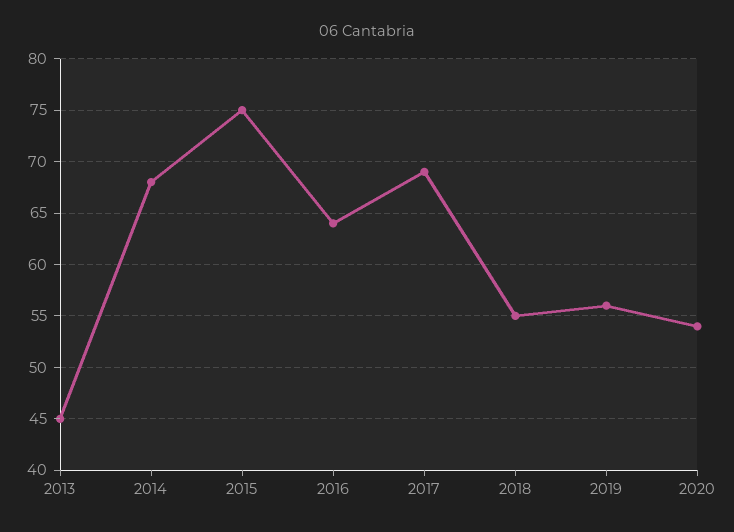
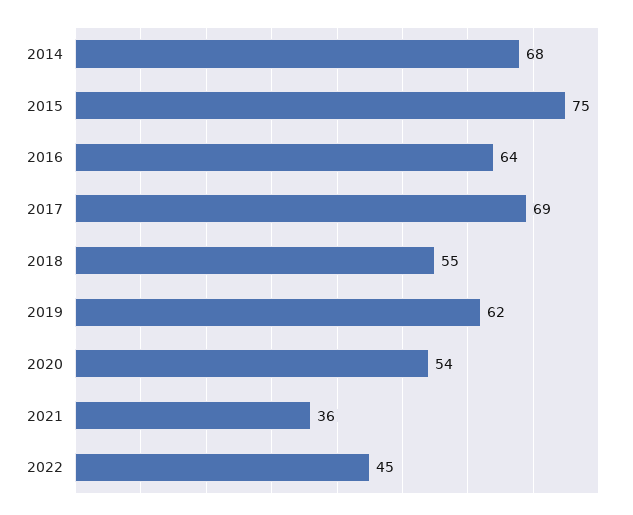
2013: 45 -> none
2019: 56 -> 62
2021: none -> 36
2022: none -> 45

